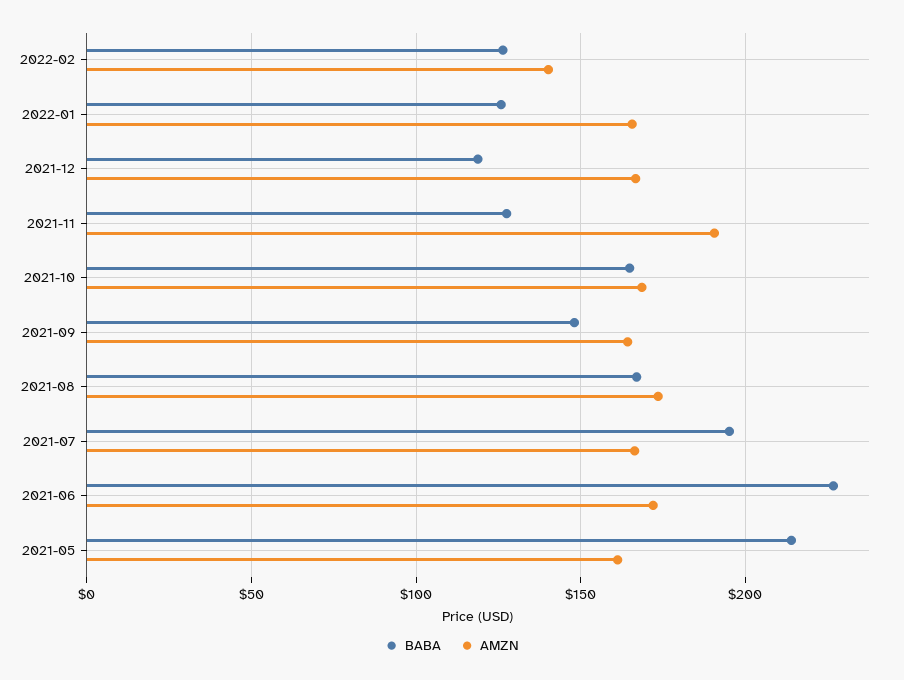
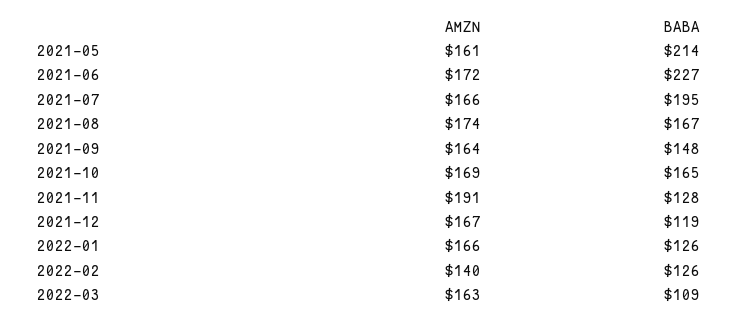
AMZN, 2022-03: none -> 163
BABA, 2022-03: none -> 109

